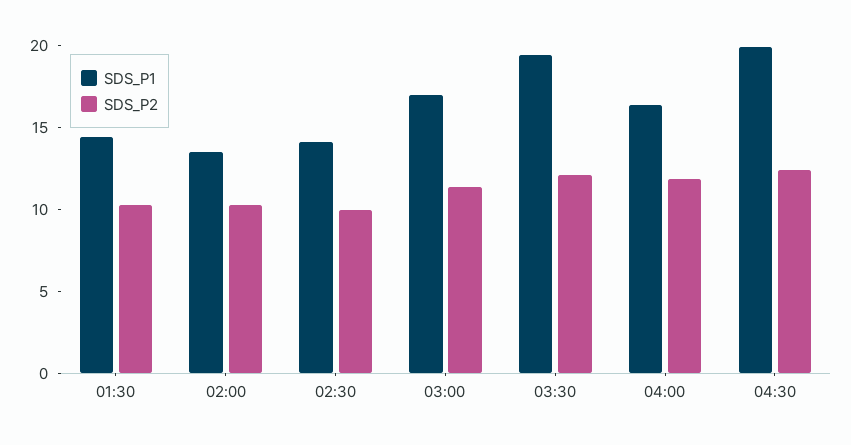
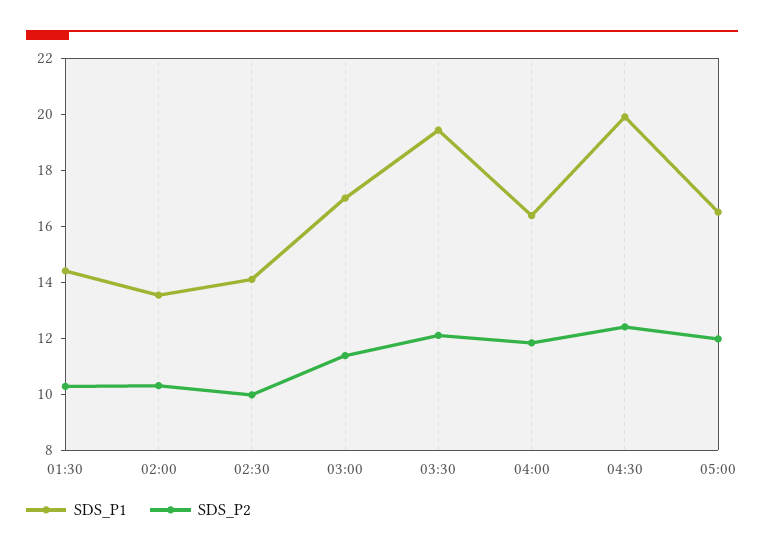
SDS_P1, 05:00: none -> 16.5
SDS_P2, 05:00: none -> 12

